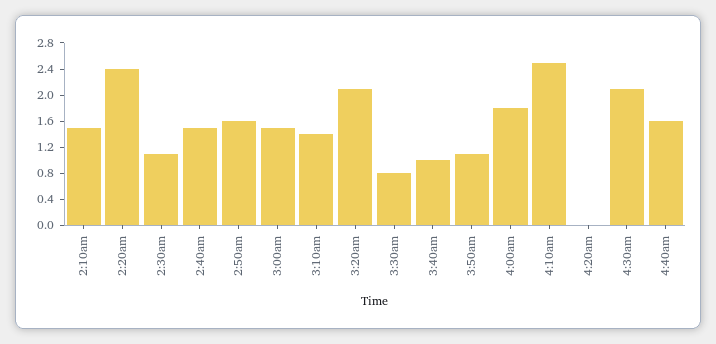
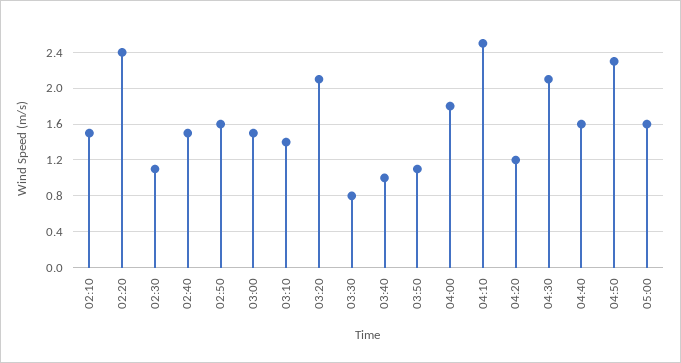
4:20am: 0 -> 1.2
04:50: none -> 2.3
05:00: none -> 1.6

